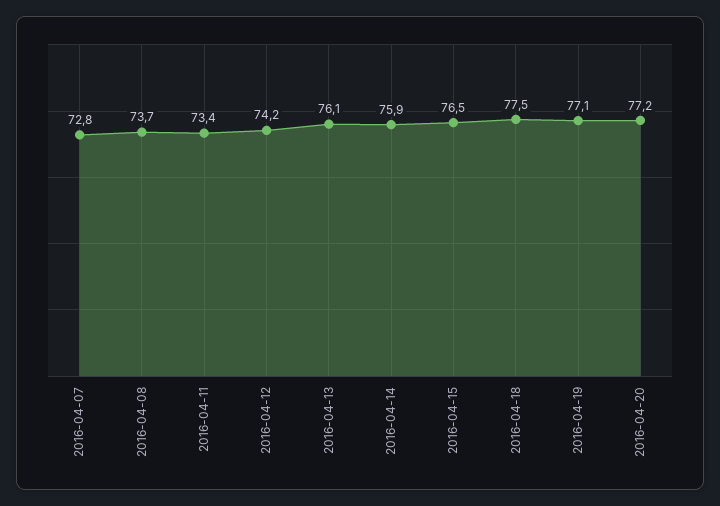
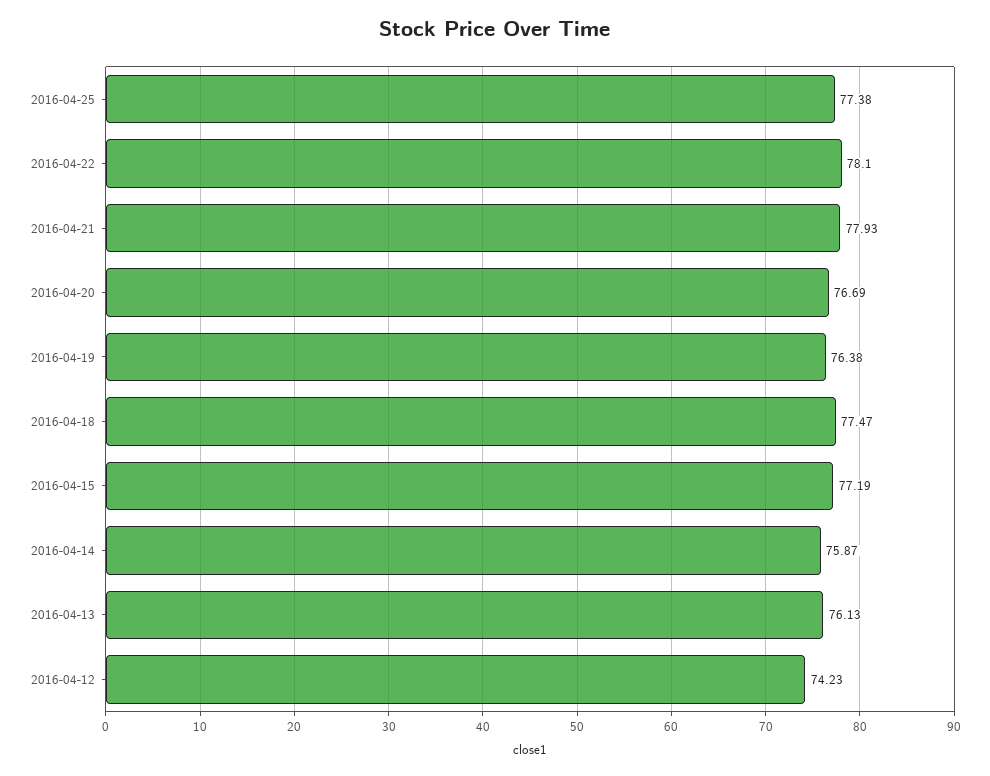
2016-04-07: 72.8 -> none
2016-04-08: 73.7 -> none
2016-04-11: 73.4 -> none
2016-04-15: 76.5 -> 77.19
2016-04-19: 77.1 -> 76.38
2016-04-20: 77.2 -> 76.69
2016-04-25: none -> 77.38
2016-04-22: none -> 78.1
2016-04-21: none -> 77.93

